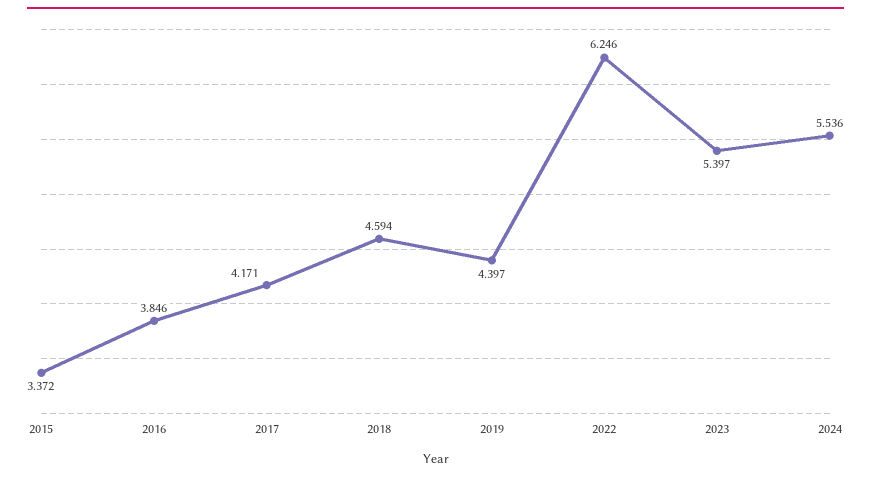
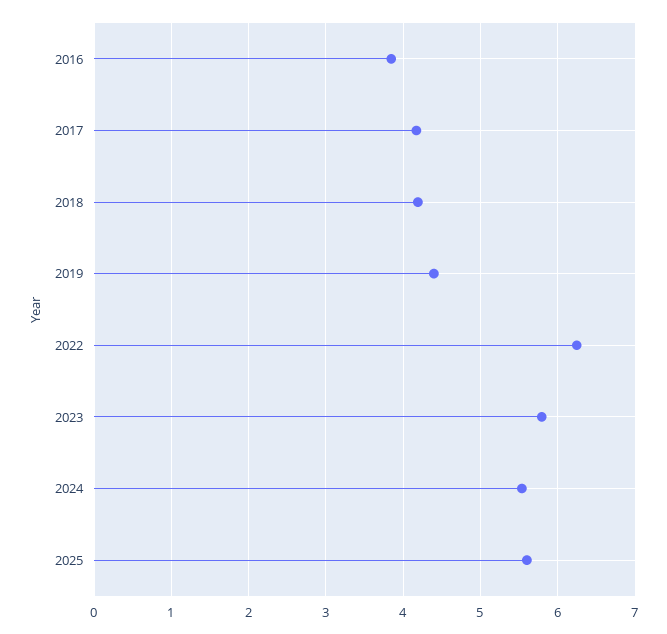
2015: 3.372 -> none
2018: 4.594 -> 4.2
2023: 5.397 -> 5.8
2025: none -> 5.6

